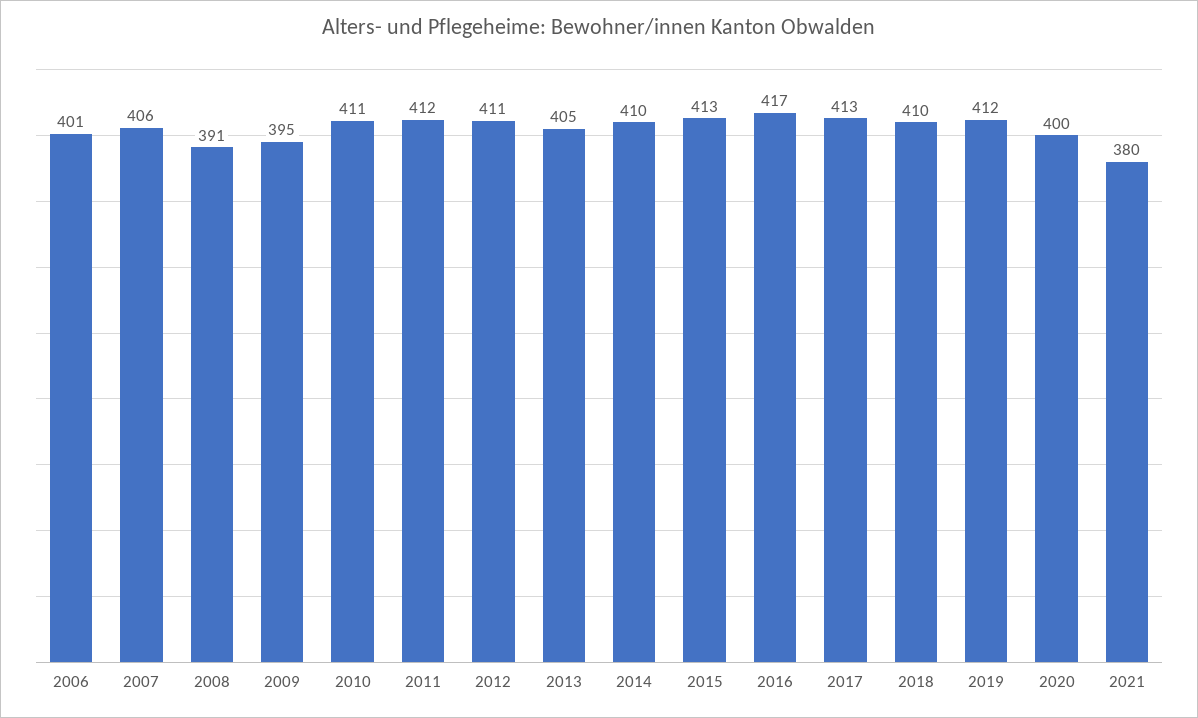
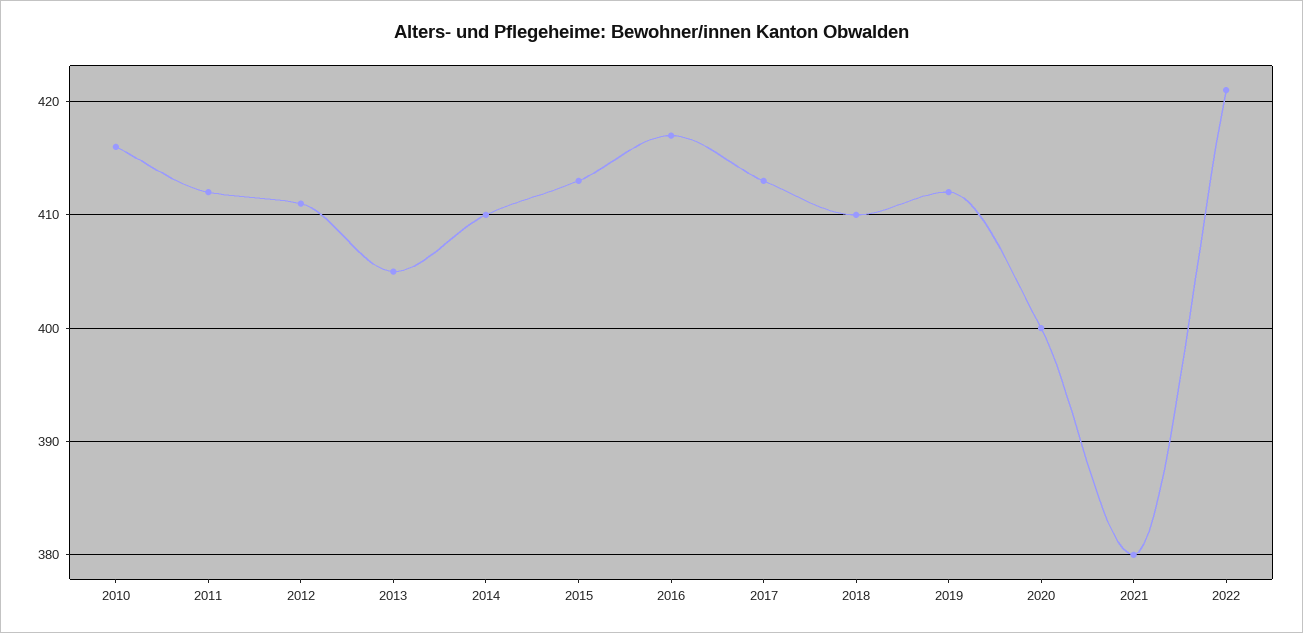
2006: 401 -> none
2007: 406 -> none
2008: 391 -> none
2009: 395 -> none
2010: 411 -> 416
2022: none -> 421

